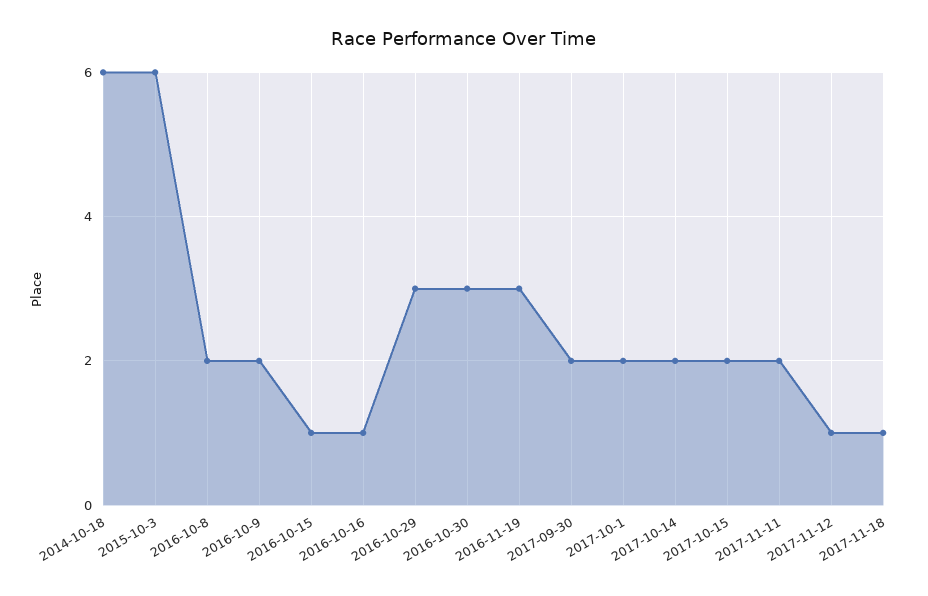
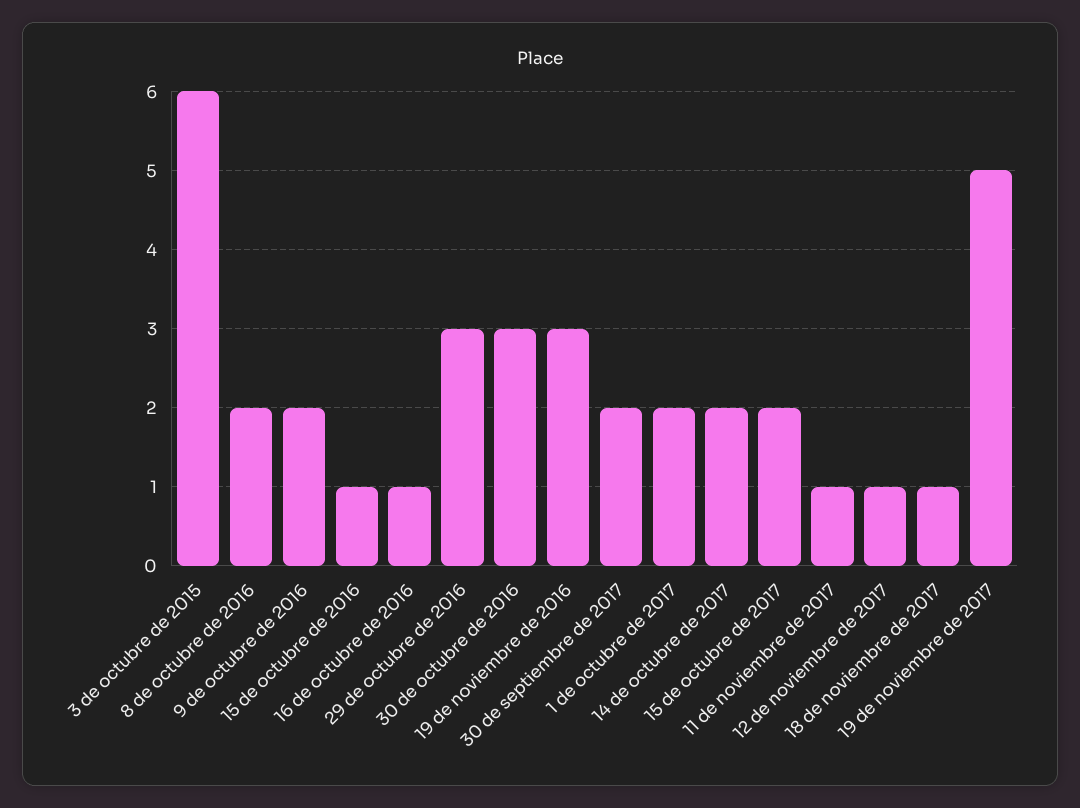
2014-10-18: 6 -> none
2017-11-11: 2 -> 1
19 de noviembre de 2017: none -> 5

